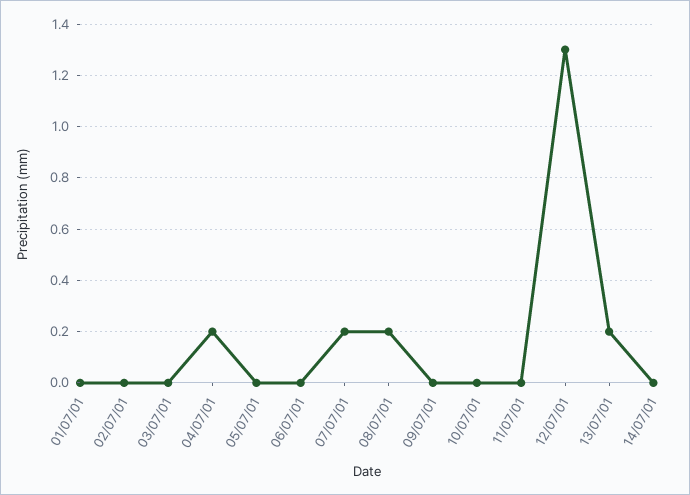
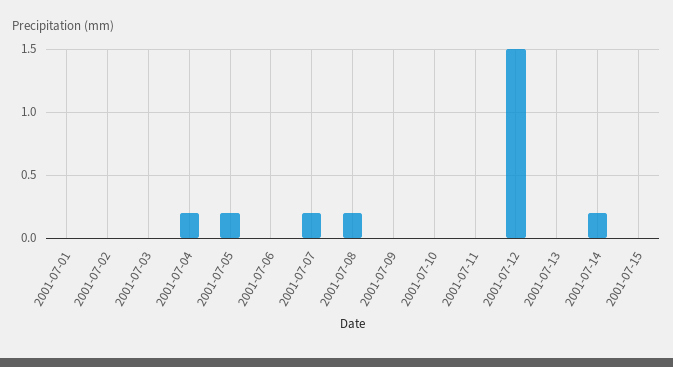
05/07/01: 0 -> 0.2
12/07/01: 1.3 -> 1.5
13/07/01: 0.2 -> 0
14/07/01: 0 -> 0.2
2001-07-15: none -> 0

